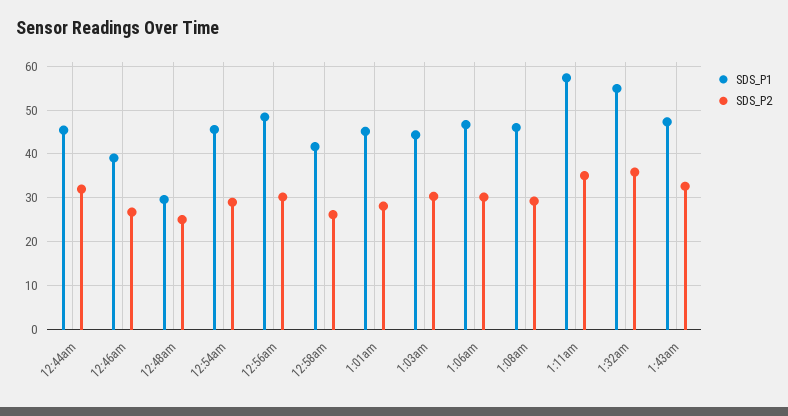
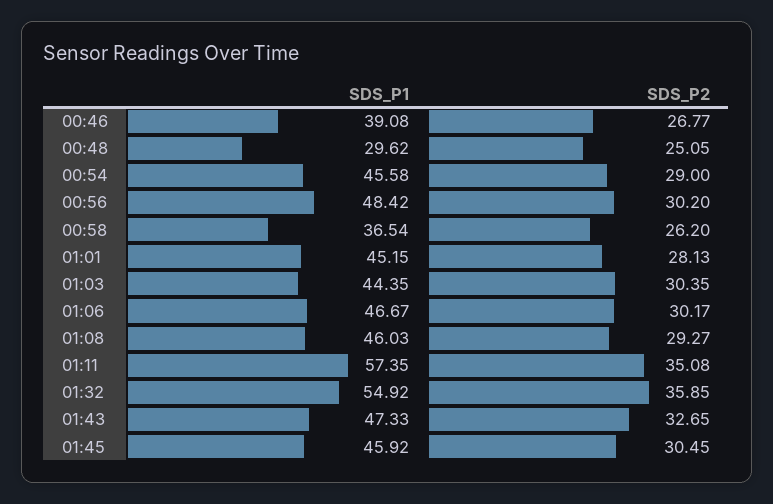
SDS_P1, 12:44am: 46 -> none
SDS_P2, 12:44am: 32 -> none
SDS_P1, 12:58am: 42 -> 36.54
SDS_P1, 01:45: none -> 45.92
SDS_P2, 01:45: none -> 30.45

